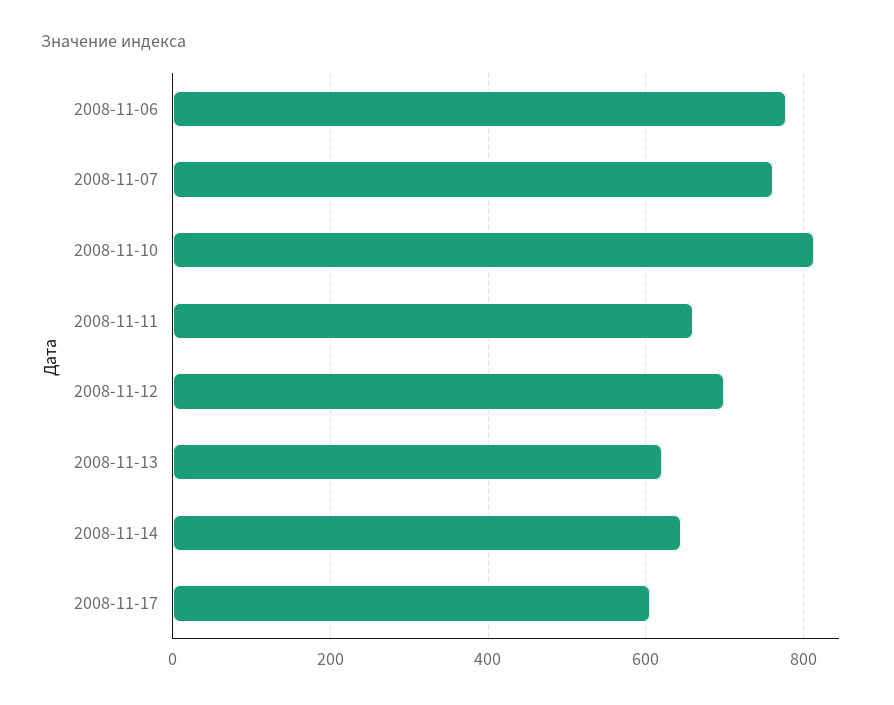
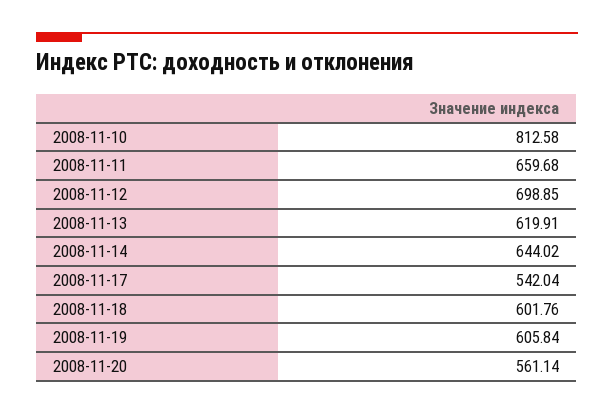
2008-11-06: 780 -> none
2008-11-07: 760 -> none
2008-11-17: 600 -> 542.04
2008-11-18: none -> 601.76
2008-11-19: none -> 605.84
2008-11-20: none -> 561.14

